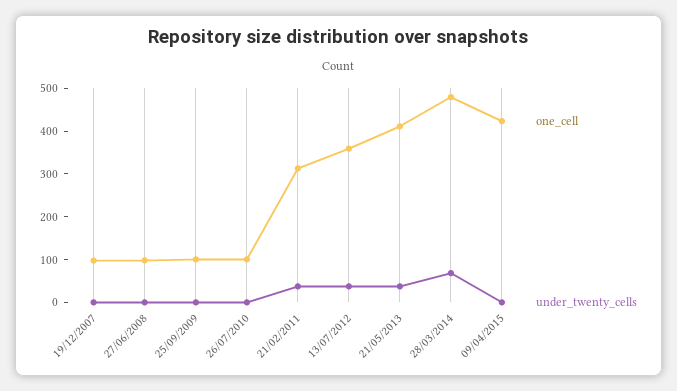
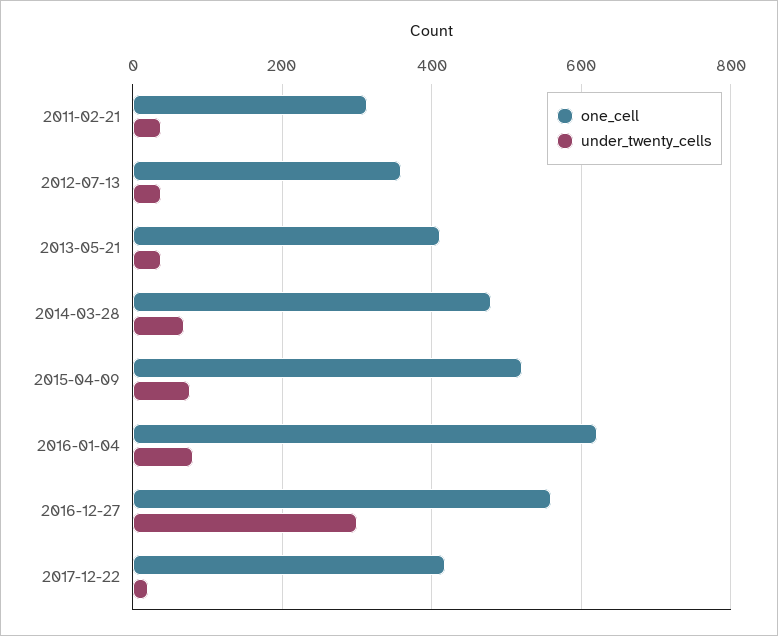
one_cell, 19/12/2007: 100 -> none
under_twenty_cells, 19/12/2007: 0 -> none
one_cell, 27/06/2008: 100 -> none
under_twenty_cells, 27/06/2008: 0 -> none
one_cell, 25/09/2009: 100 -> none
under_twenty_cells, 25/09/2009: 0 -> none
one_cell, 26/07/2010: 100 -> none
under_twenty_cells, 26/07/2010: 0 -> none
one_cell, 09/04/2015: 420 -> 520
under_twenty_cells, 09/04/2015: 0 -> 80
one_cell, 2016-01-04: none -> 620
under_twenty_cells, 2016-01-04: none -> 80
one_cell, 2016-12-27: none -> 560
under_twenty_cells, 2016-12-27: none -> 300
one_cell, 2017-12-22: none -> 420
under_twenty_cells, 2017-12-22: none -> 20

